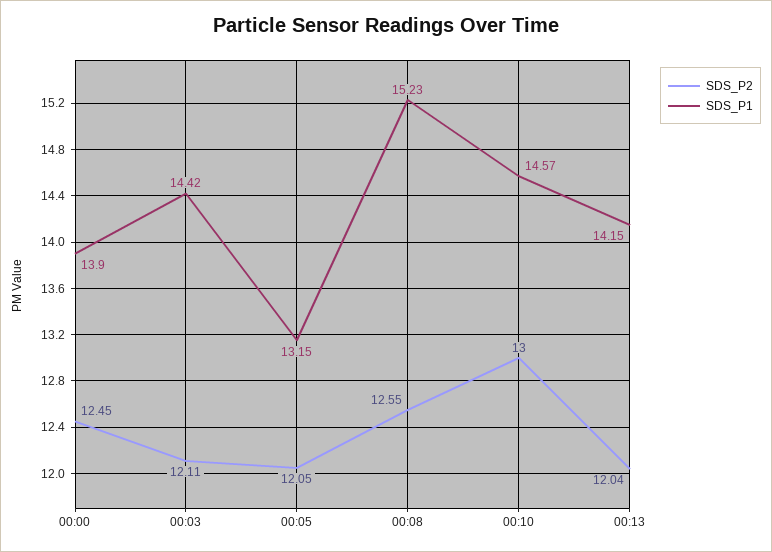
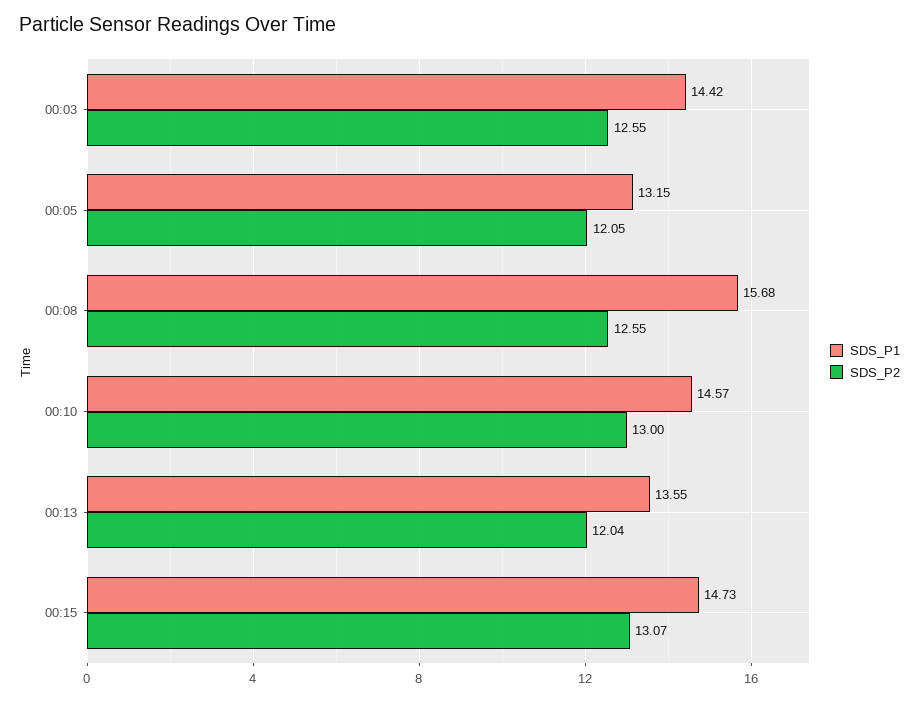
SDS_P2, 00:00: 12.45 -> none
SDS_P1, 00:00: 13.9 -> none
SDS_P2, 00:03: 12.11 -> 12.55
SDS_P1, 00:08: 15.23 -> 15.68
SDS_P1, 00:13: 14.15 -> 13.55
SDS_P1, 00:15: none -> 14.73
SDS_P2, 00:15: none -> 13.07

